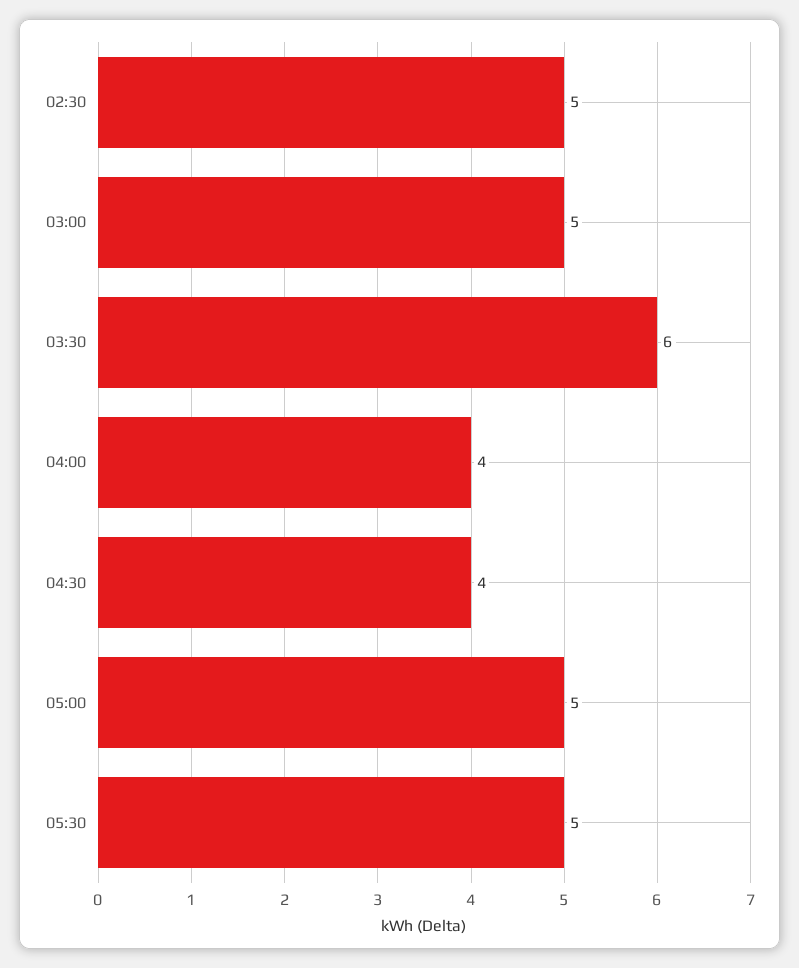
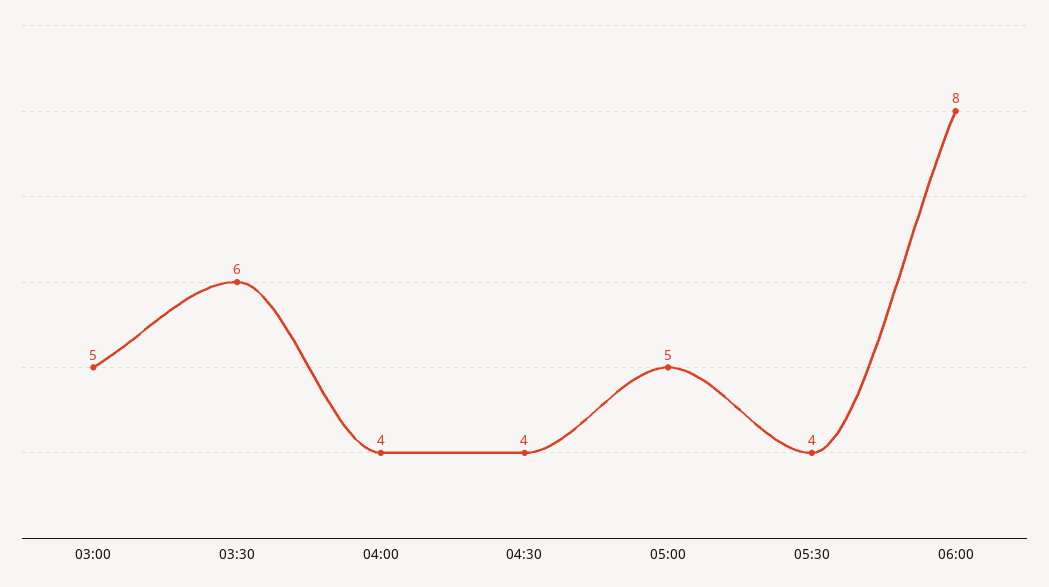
02:30: 5 -> none
05:30: 5 -> 4
06:00: none -> 8

